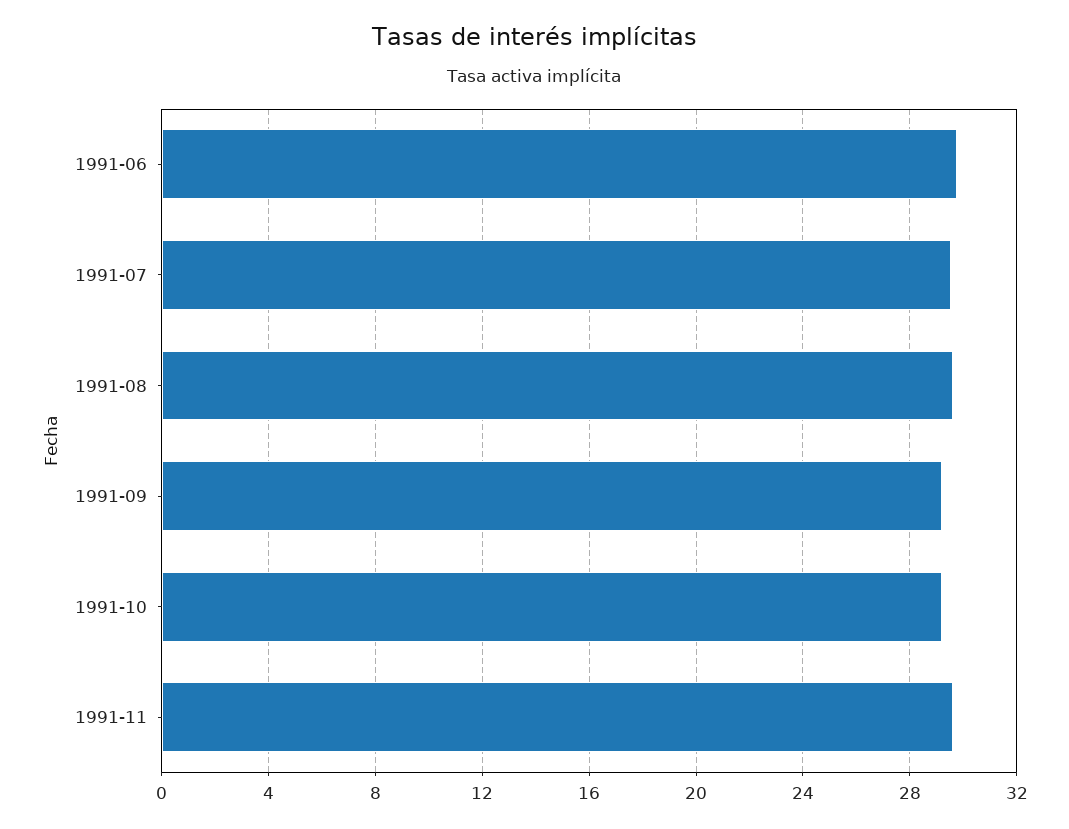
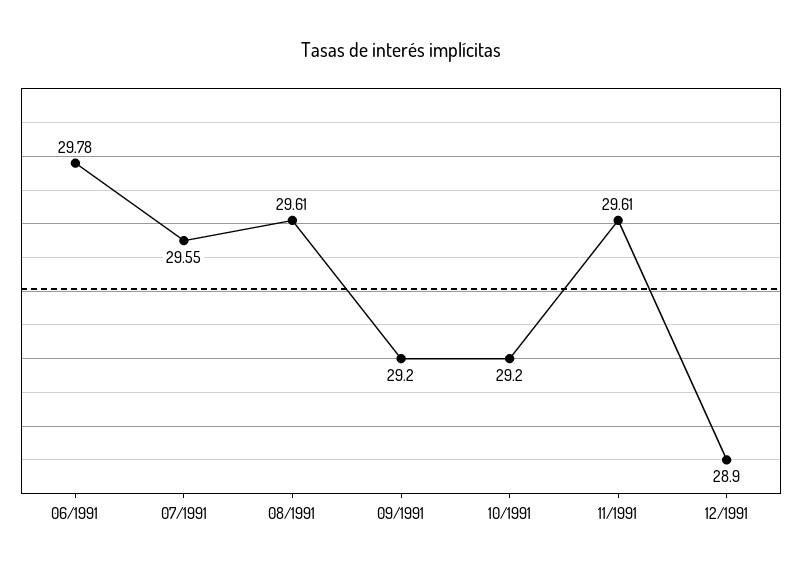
12/1991: none -> 28.9

